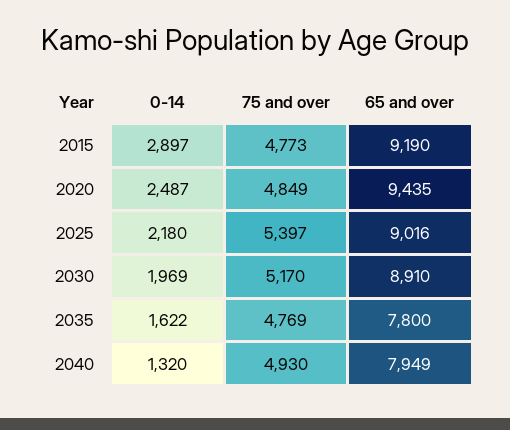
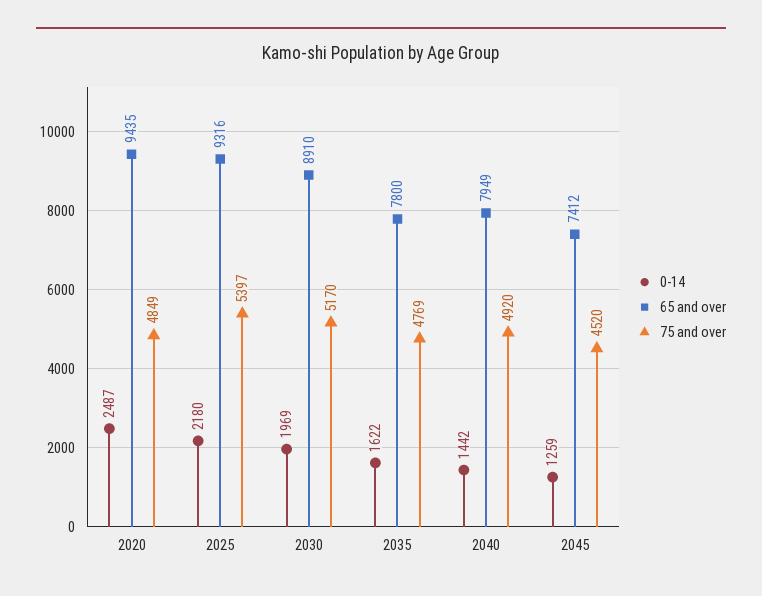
0-14, 2015: 2897 -> none
75 and over, 2015: 4773 -> none
65 and over, 2015: 9190 -> none
65 and over, 2025: 9016 -> 9316
0-14, 2040: 1320 -> 1442
75 and over, 2040: 4930 -> 4920
0-14, 2045: none -> 1259
65 and over, 2045: none -> 7412
75 and over, 2045: none -> 4520

